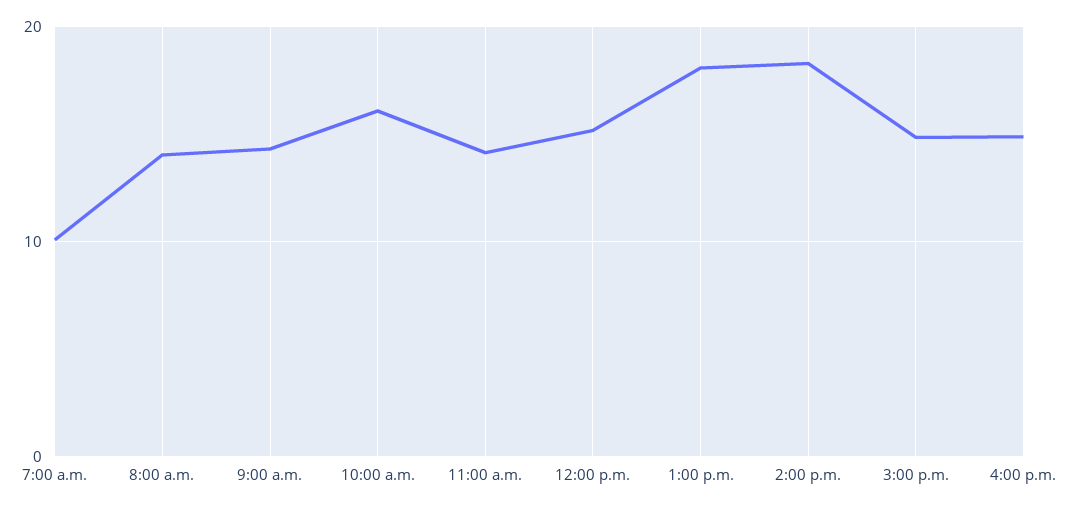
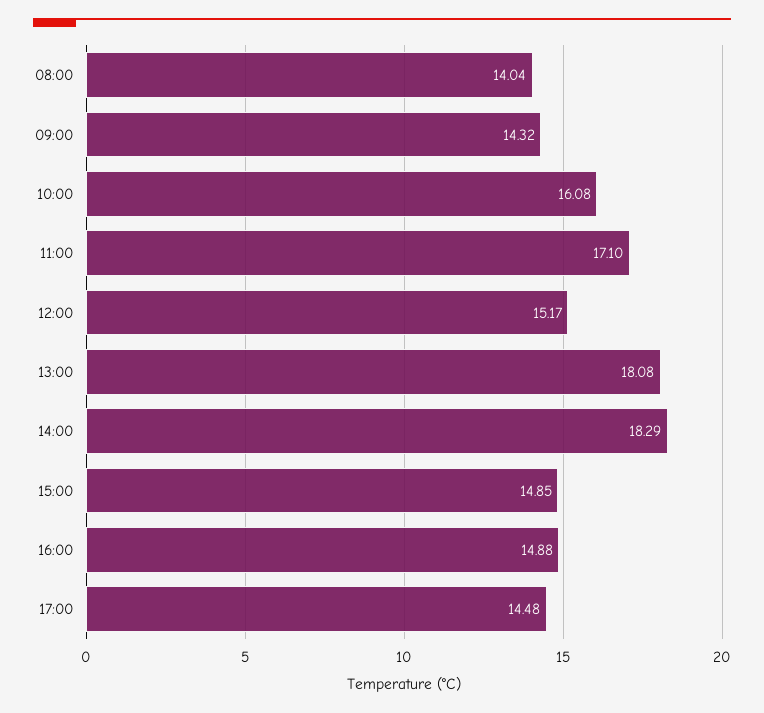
7:00 a.m.: 10 -> none
11:00 a.m.: 14 -> 17.1
17:00: none -> 14.48

